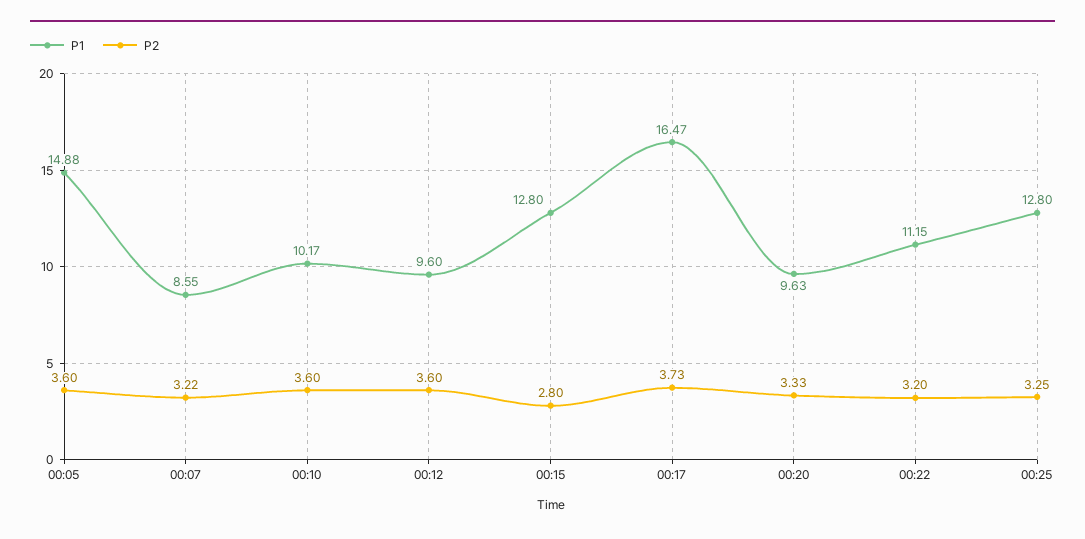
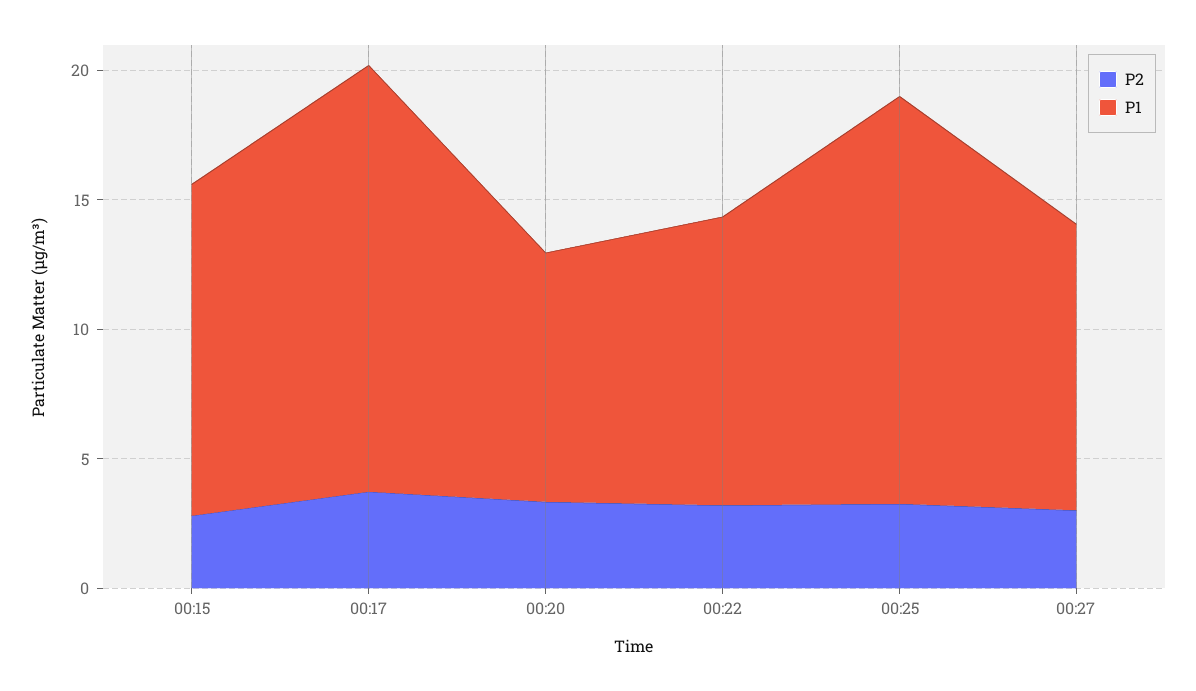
P1, 00:05: 14.88 -> none
P2, 00:05: 3.6 -> none
P1, 00:07: 8.55 -> none
P2, 00:07: 3.22 -> none
P1, 00:10: 10.17 -> none
P2, 00:10: 3.6 -> none
P1, 00:12: 9.6 -> none
P2, 00:12: 3.6 -> none
P1, 00:25: 12.8 -> 16
P2, 00:27: none -> 3
P1, 00:27: none -> 11

